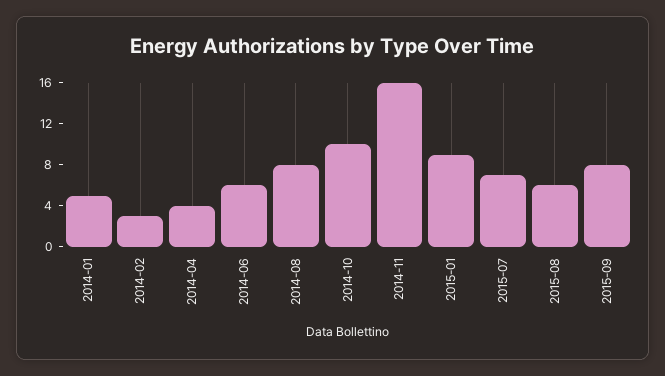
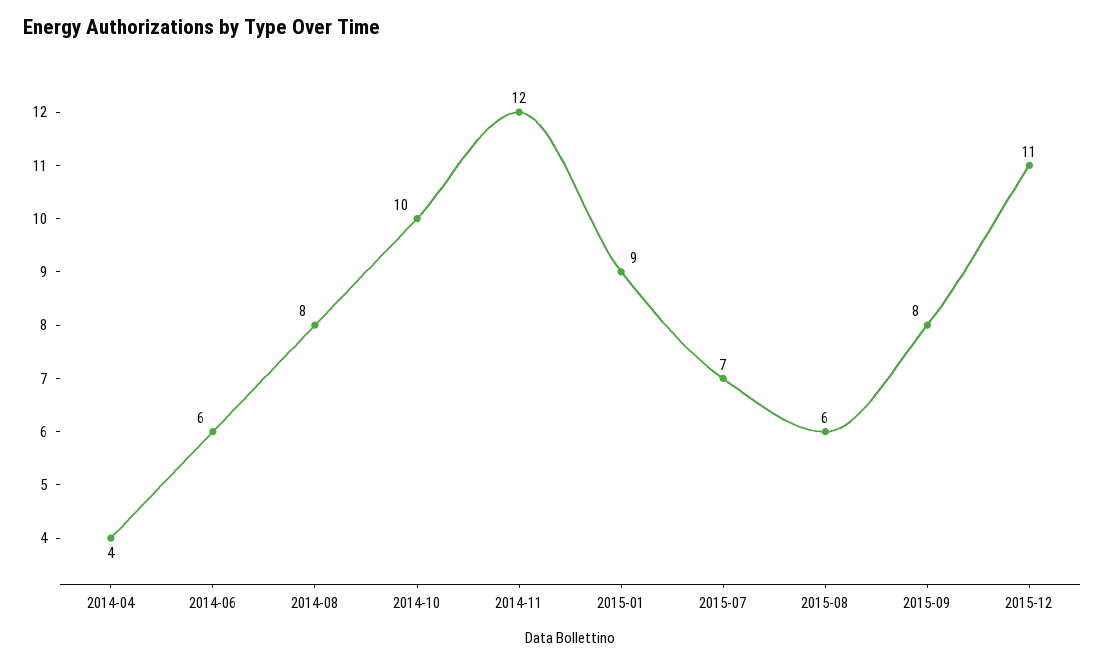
2014-01: 5 -> none
2014-02: 3 -> none
2014-11: 16 -> 12
2015-12: none -> 11

